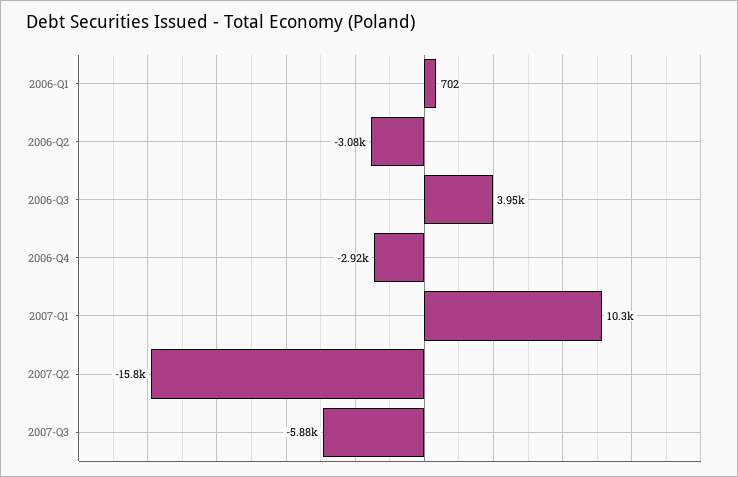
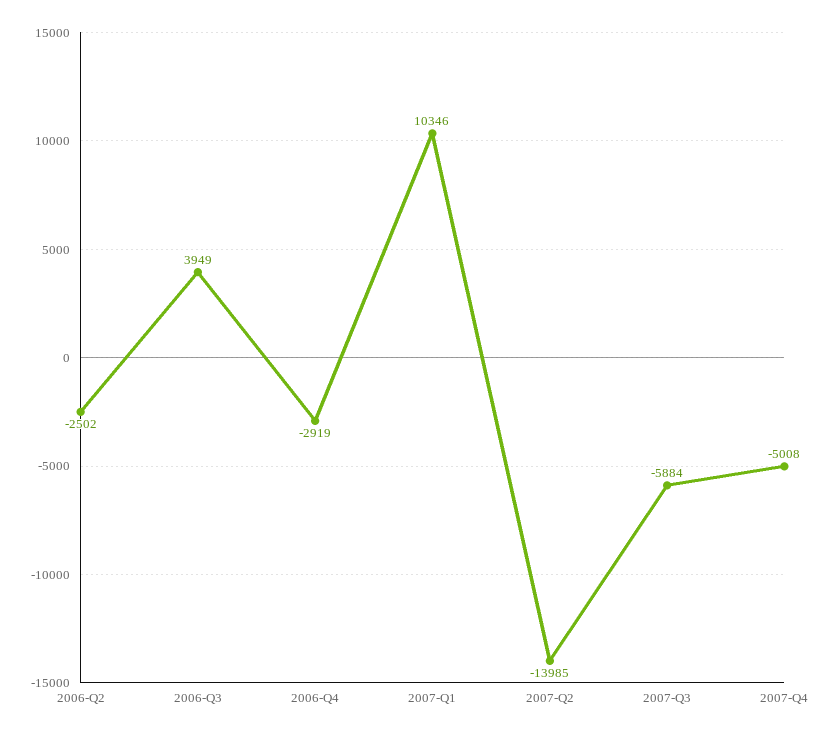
2006-Q1: 702 -> none
2006-Q2: -3080 -> -2502
2007-Q2: -15800 -> -13985
2007-Q4: none -> -5008

